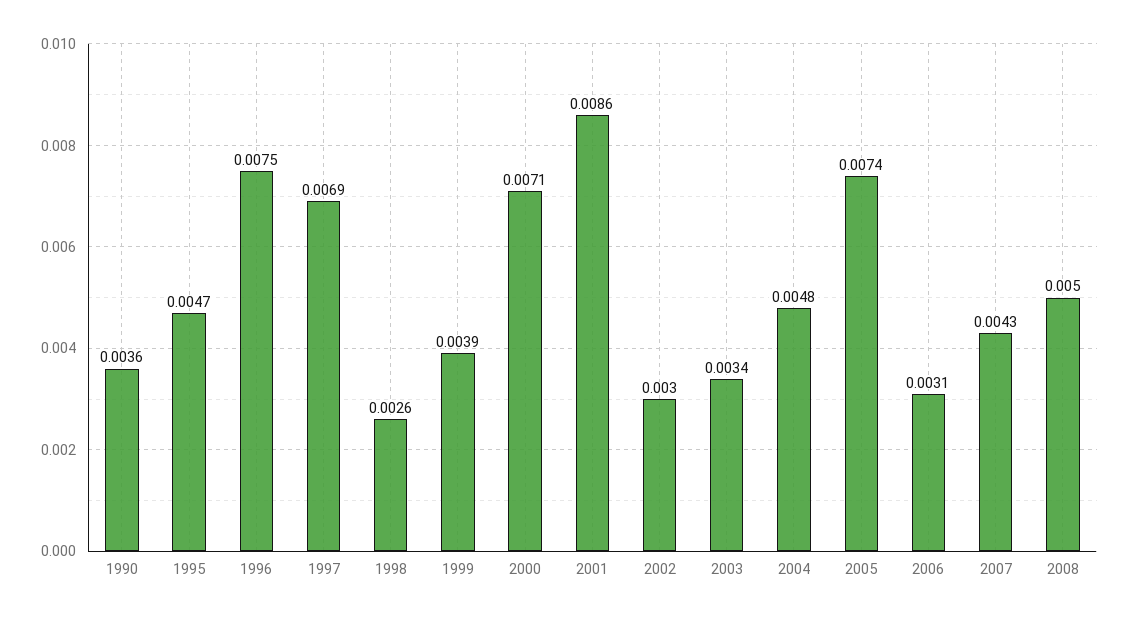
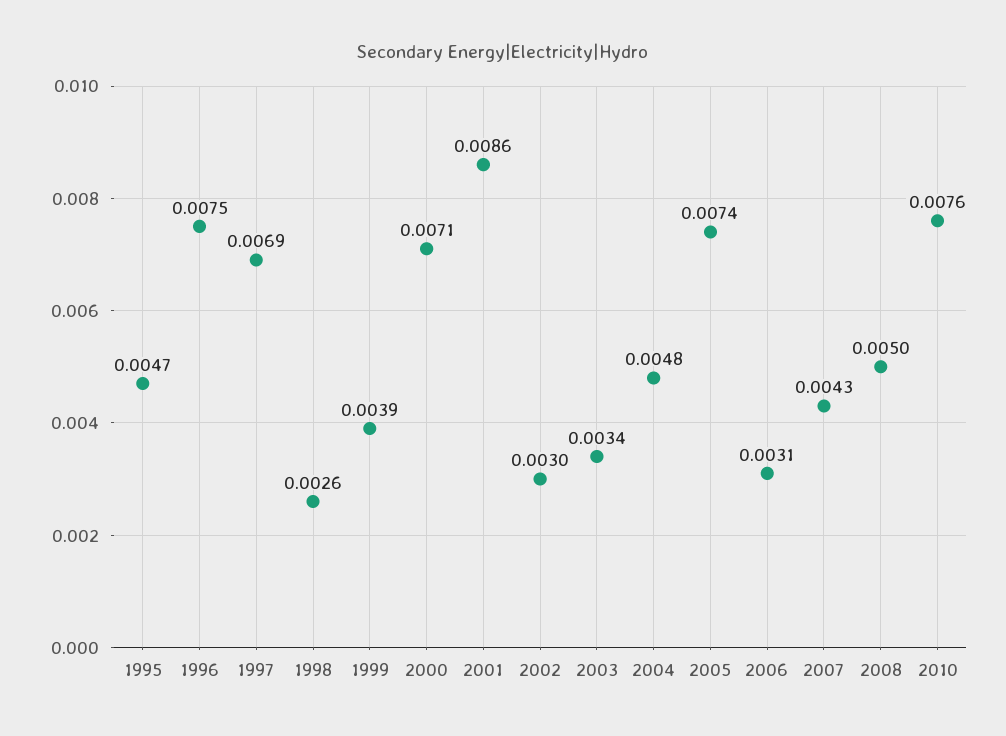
1990: 0.0036 -> none
2010: none -> 0.0076

